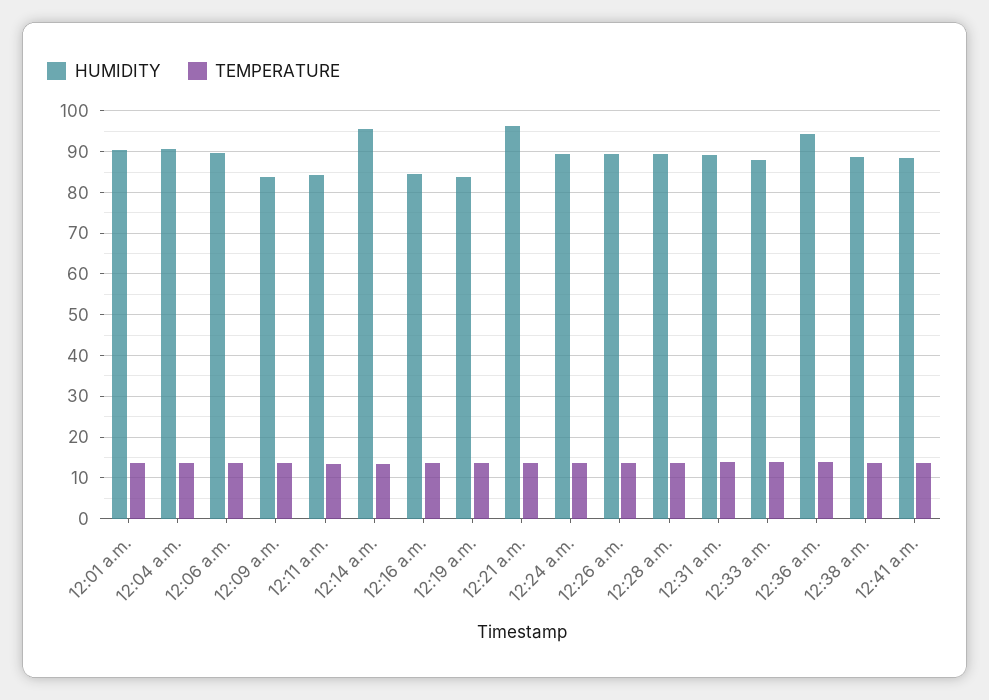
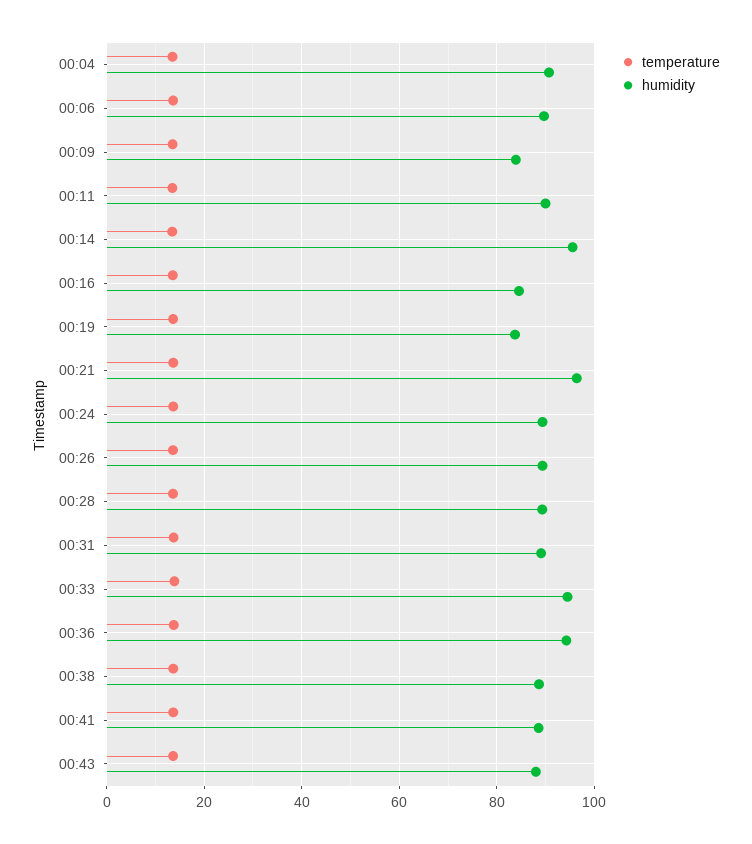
HUMIDITY, 12:01 a.m.: 90 -> none
TEMPERATURE, 12:01 a.m.: 14 -> none
HUMIDITY, 12:11 a.m.: 84 -> 90
HUMIDITY, 12:33 a.m.: 88 -> 94
TEMPERATURE, 00:43: none -> 14
HUMIDITY, 00:43: none -> 88

